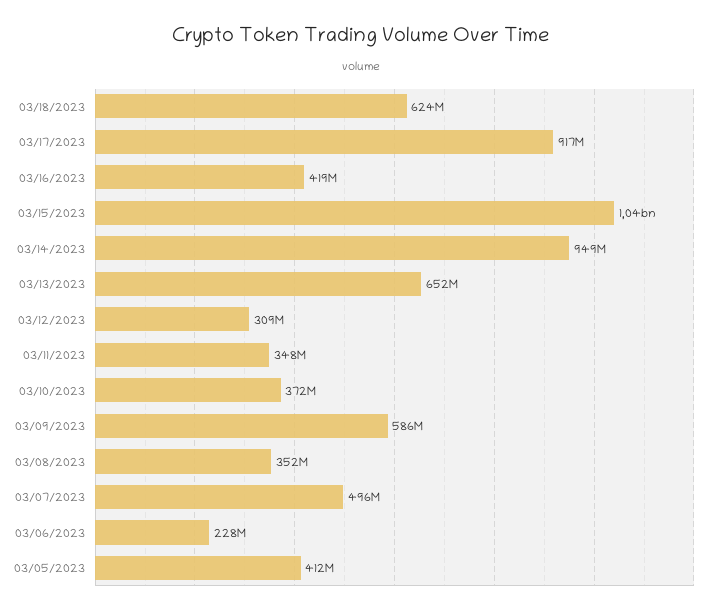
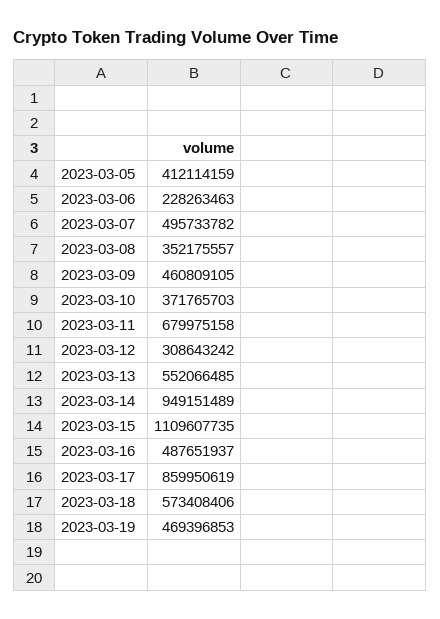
03/18/2023: 624000000 -> 573408406
03/17/2023: 917000000 -> 859950619
03/16/2023: 419000000 -> 487651937
03/15/2023: 1040000000 -> 1109607735
03/13/2023: 652000000 -> 552066485
03/11/2023: 348000000 -> 679975158
03/09/2023: 586000000 -> 460809105
2023-03-19: none -> 469396853

